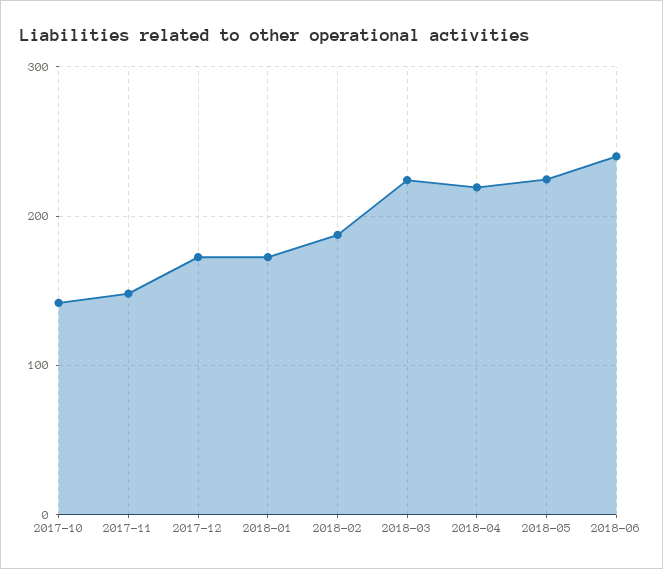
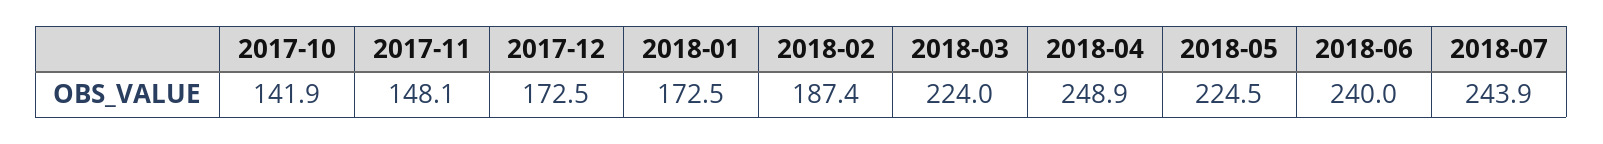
2018-04: 220 -> 248.9
2018-07: none -> 243.9

